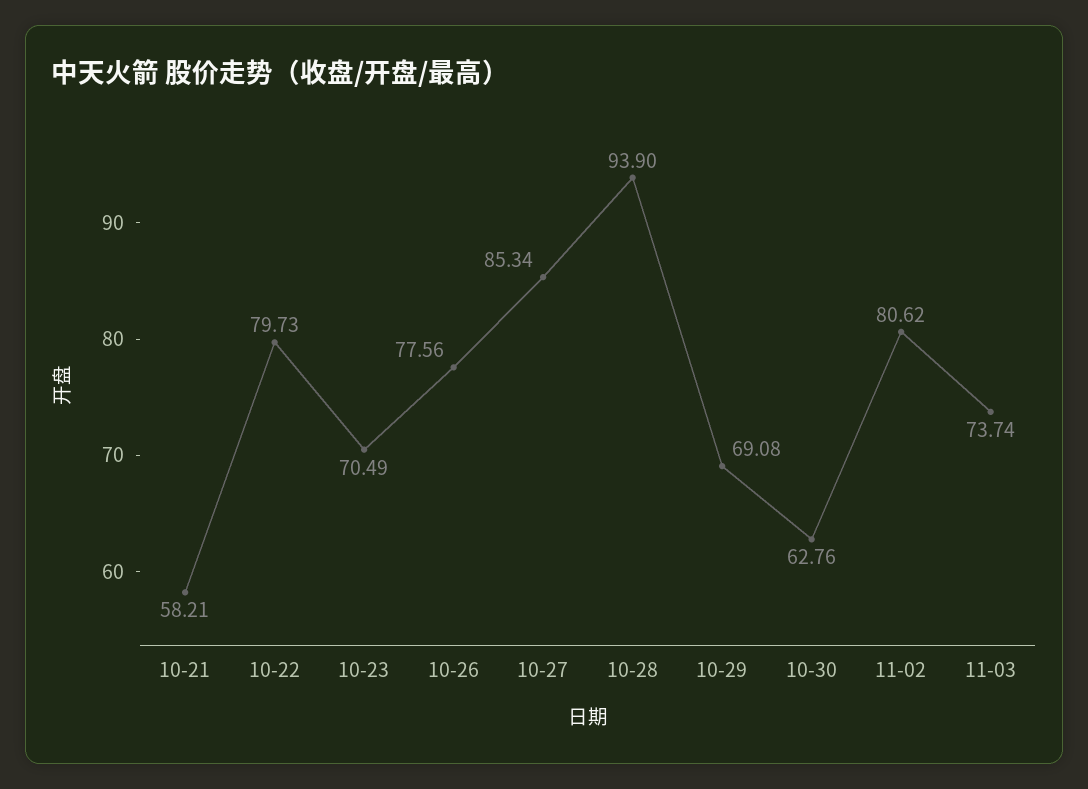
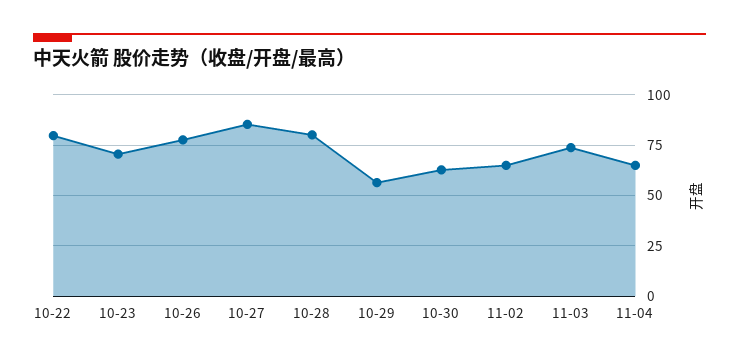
10-21: 58.21 -> none
10-28: 93.9 -> 80
10-29: 69.08 -> 55
11-02: 80.62 -> 65
11-04: none -> 65

